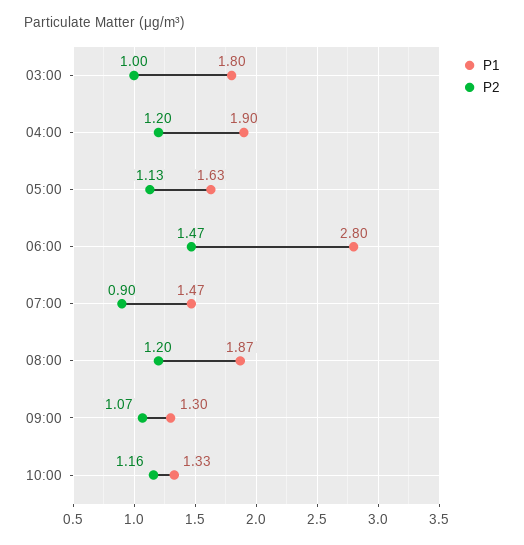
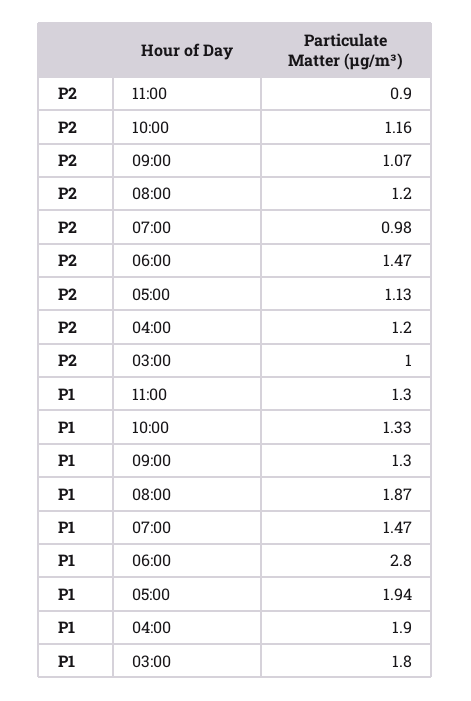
P1, 05:00: 1.63 -> 1.94
P2, 07:00: 0.9 -> 0.98
P2, 11:00: none -> 0.9
P1, 11:00: none -> 1.3

